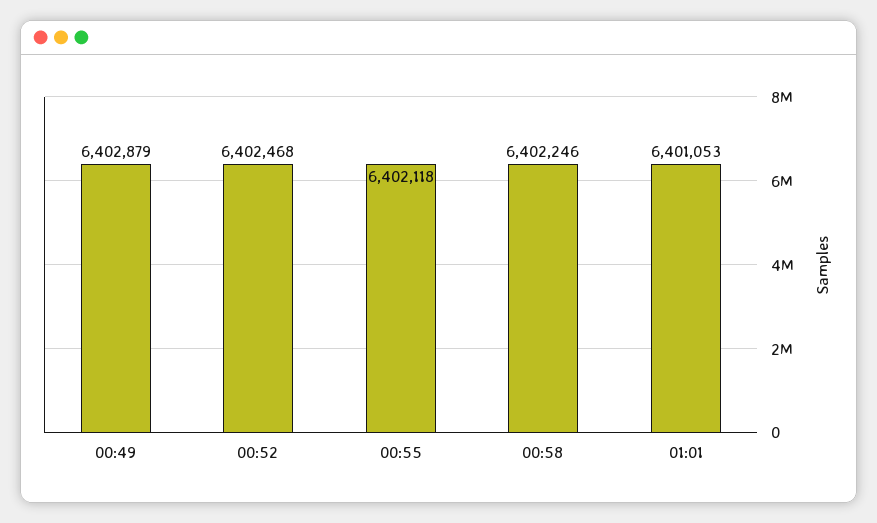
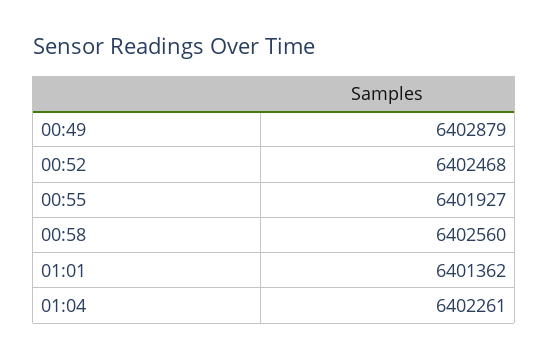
00:55: 6402118 -> 6401927
00:58: 6402246 -> 6402560
01:01: 6401053 -> 6401362
01:04: none -> 6402261

